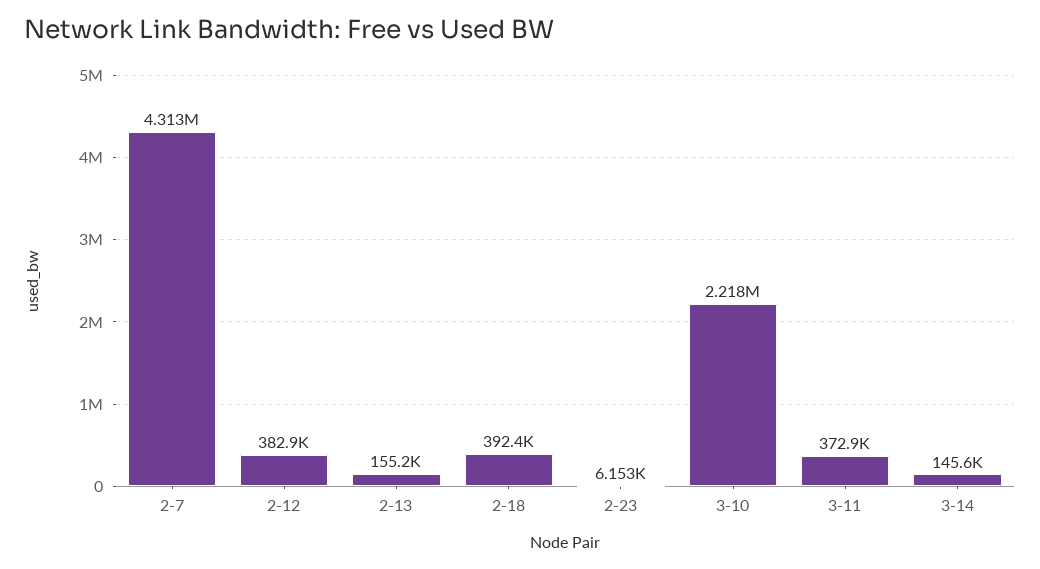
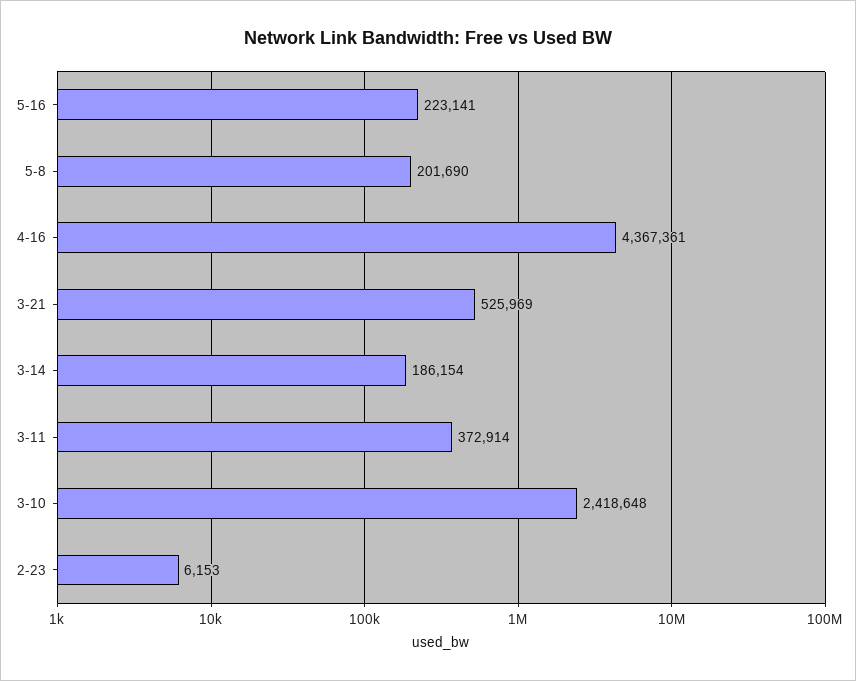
2-7: 4313000 -> none
2-12: 382900 -> none
2-13: 155200 -> none
2-18: 392400 -> none
3-10: 2218000 -> 2418648
3-14: 145600 -> 186154
5-16: none -> 223141
5-8: none -> 201690
4-16: none -> 4367361
3-21: none -> 525969

